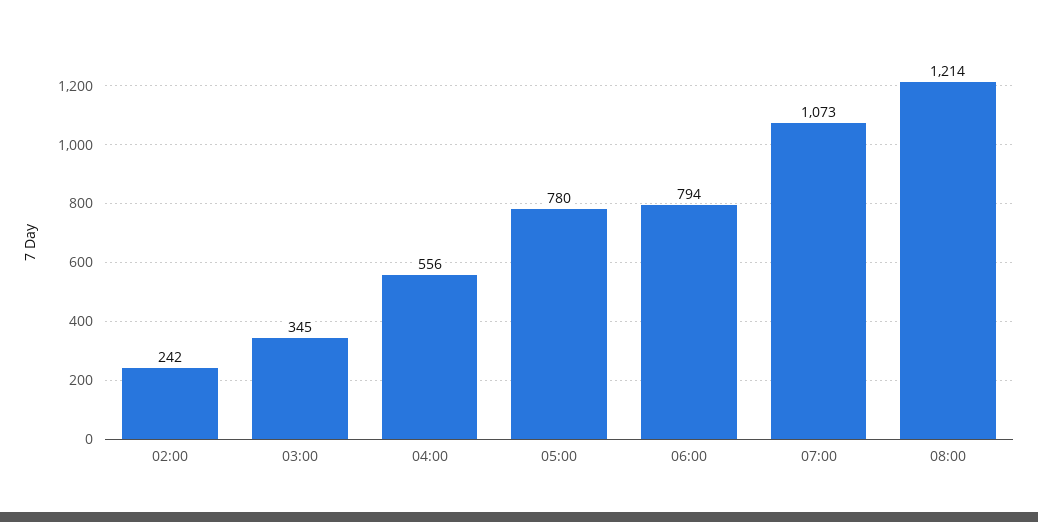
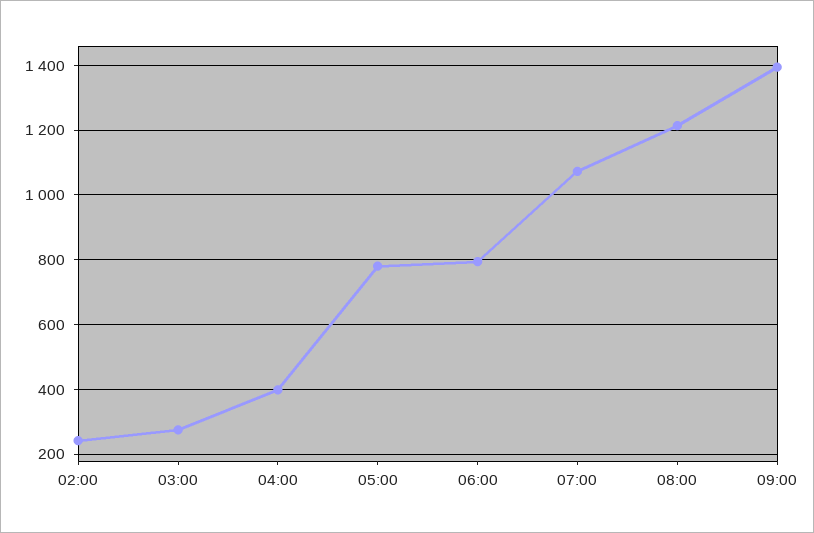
03:00: 345 -> 280
04:00: 556 -> 400
09:00: none -> 1400

